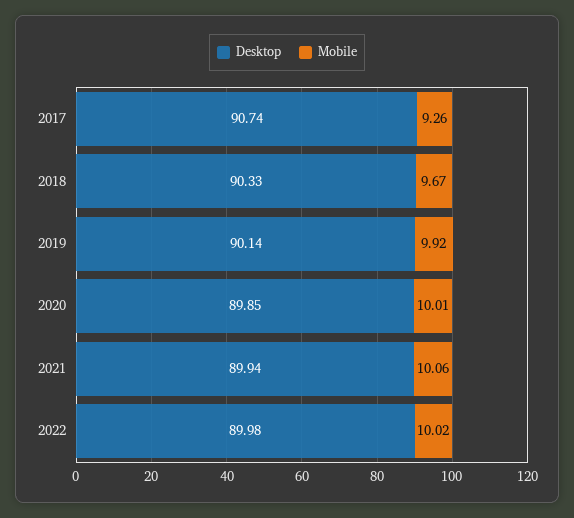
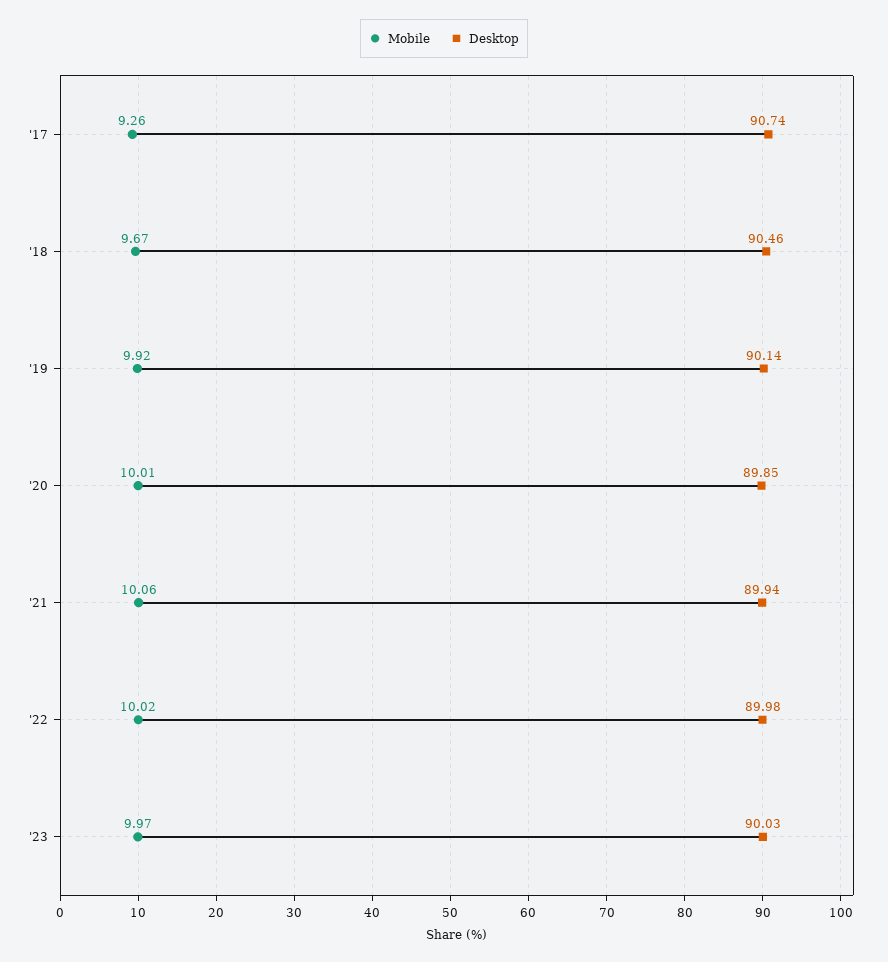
Desktop, 2018: 90.33 -> 90.46
Mobile, '23: none -> 9.97
Desktop, '23: none -> 90.03

